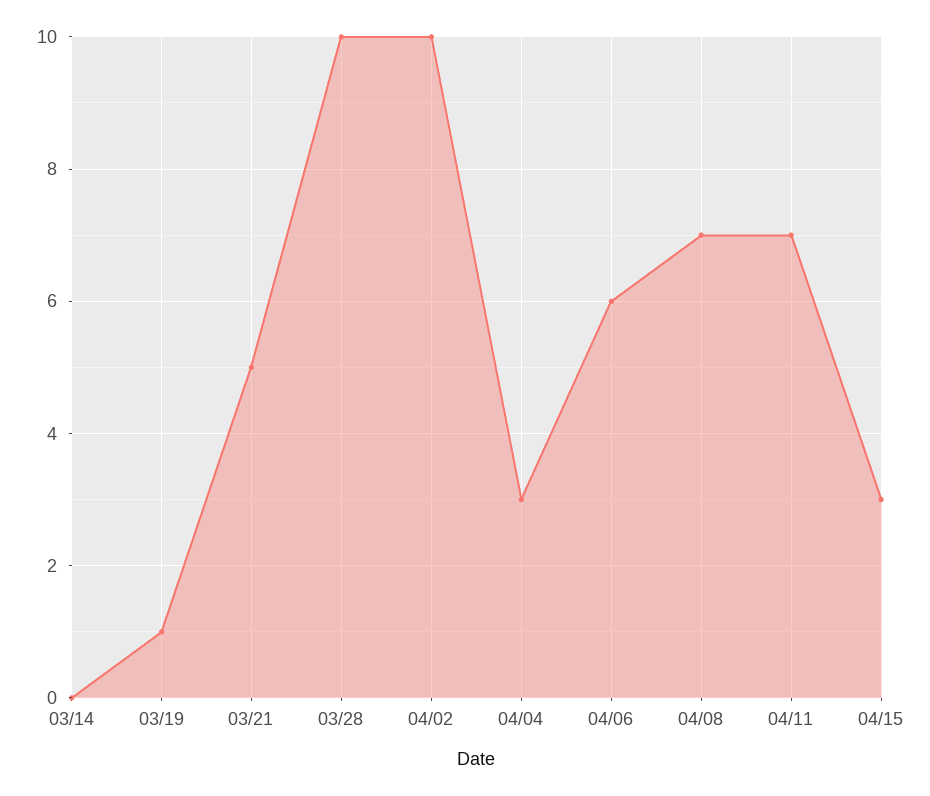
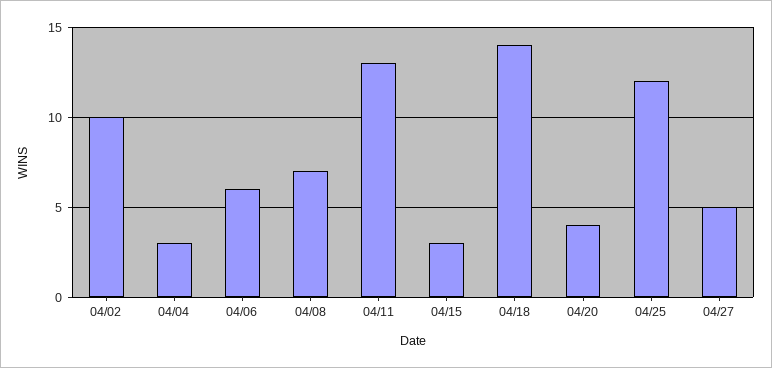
03/14: 0 -> none
03/19: 1 -> none
03/21: 5 -> none
03/28: 10 -> none
04/11: 7 -> 13
04/18: none -> 14
04/20: none -> 4
04/25: none -> 12
04/27: none -> 5

